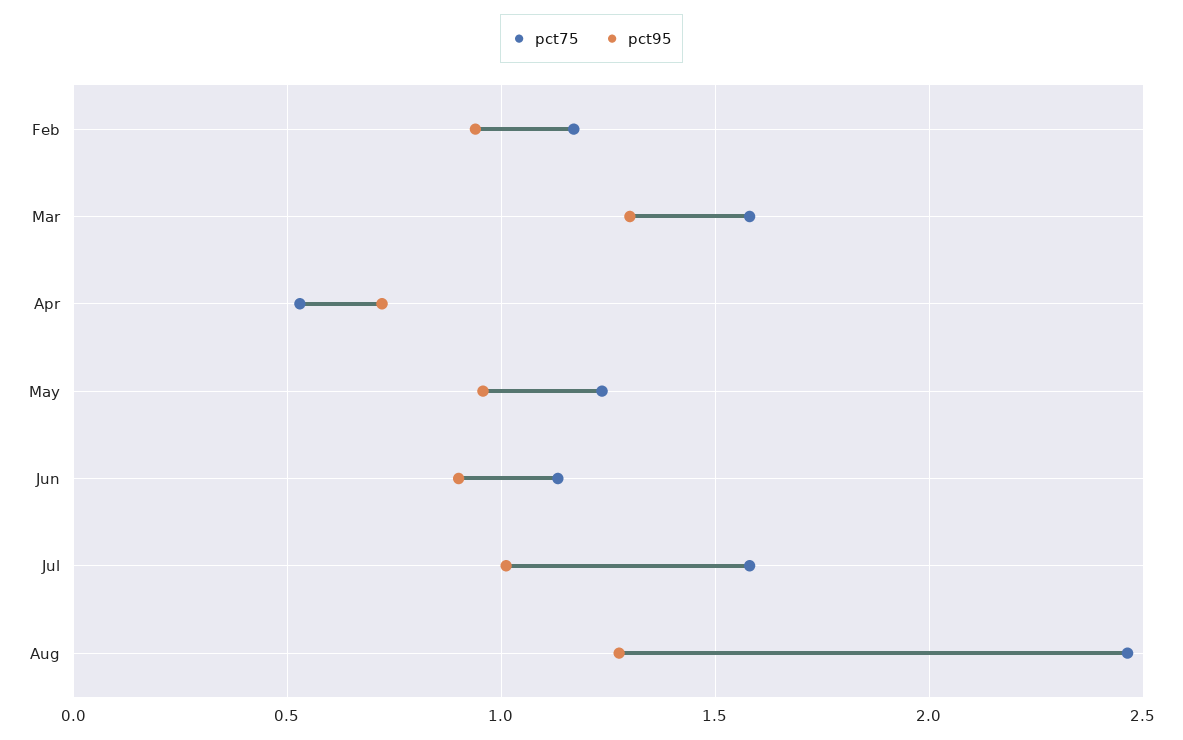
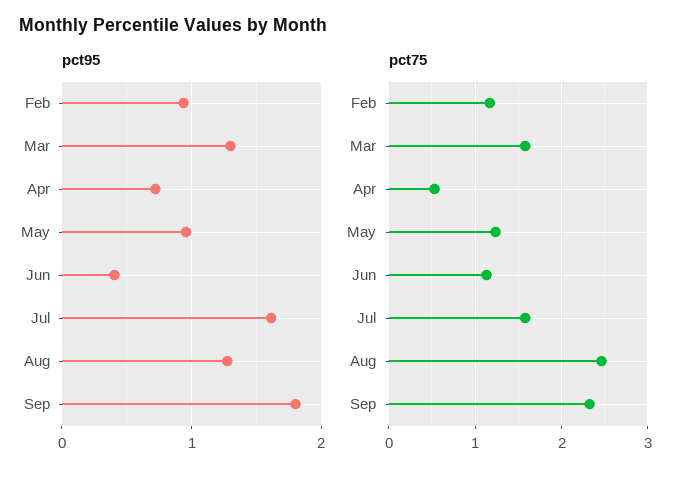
pct95, Jun: 0.9 -> 0.4
pct95, Jul: 1 -> 1.6
pct95, Sep: none -> 1.8
pct75, Sep: none -> 2.3

